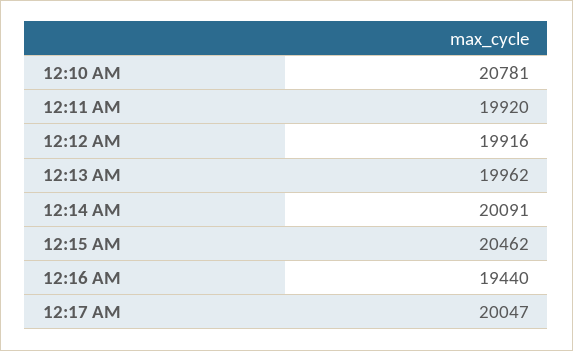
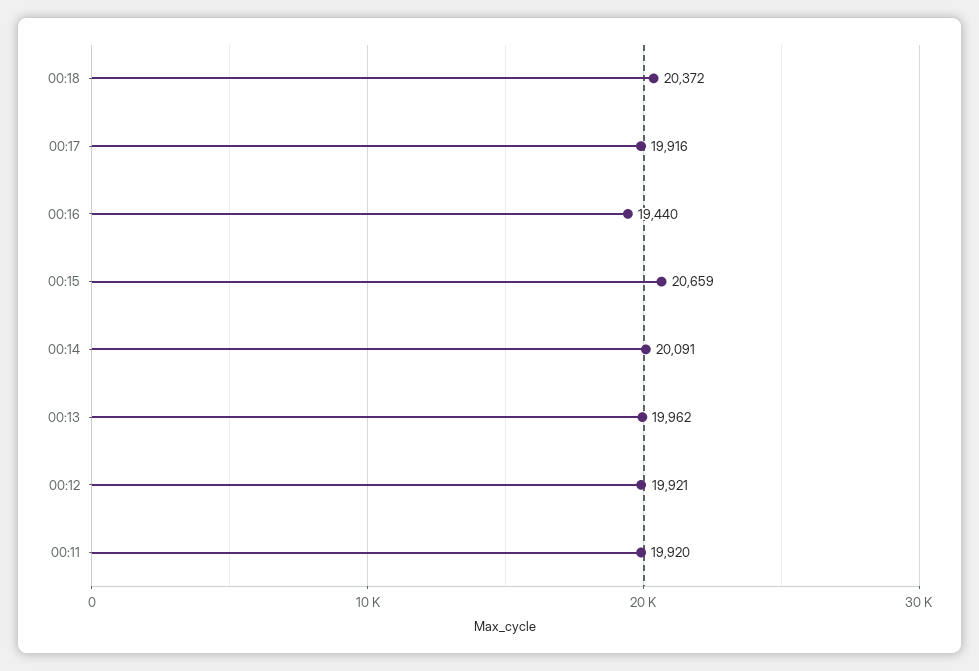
12:10 AM: 20781 -> none
12:12 AM: 19916 -> 19921
12:15 AM: 20462 -> 20659
12:17 AM: 20047 -> 19916
00:18: none -> 20372

